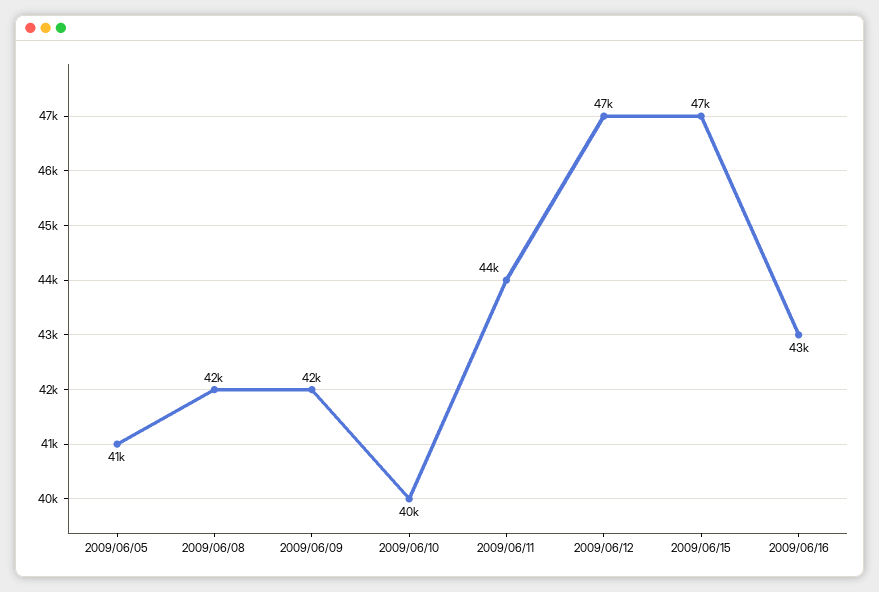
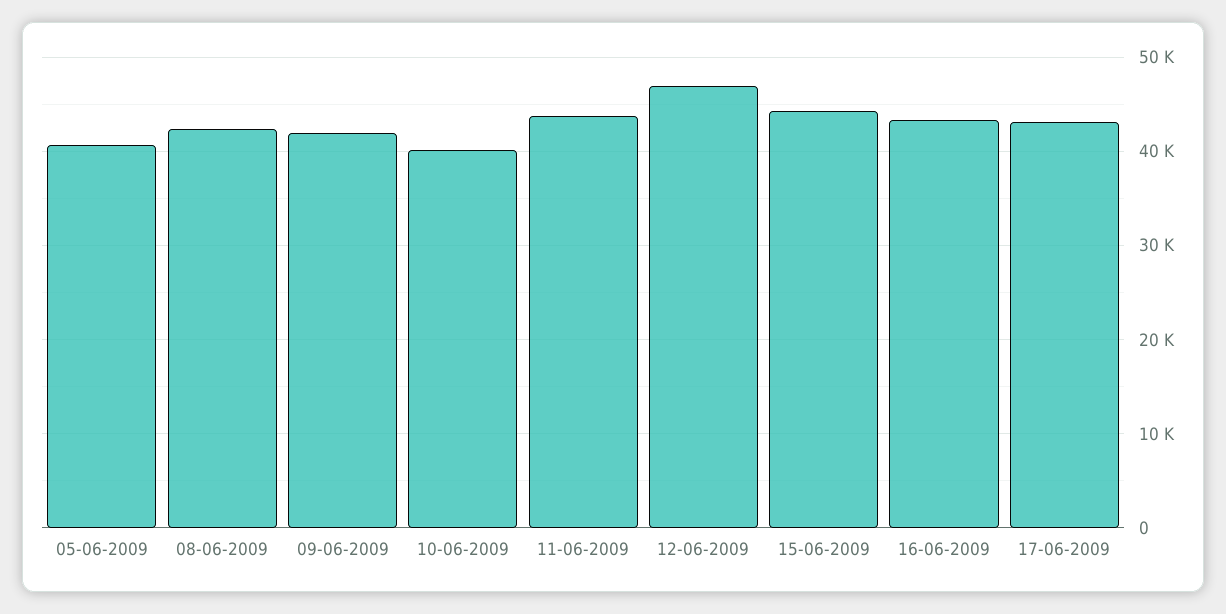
2009/06/15: 47000 -> 44000
17-06-2009: none -> 43000

